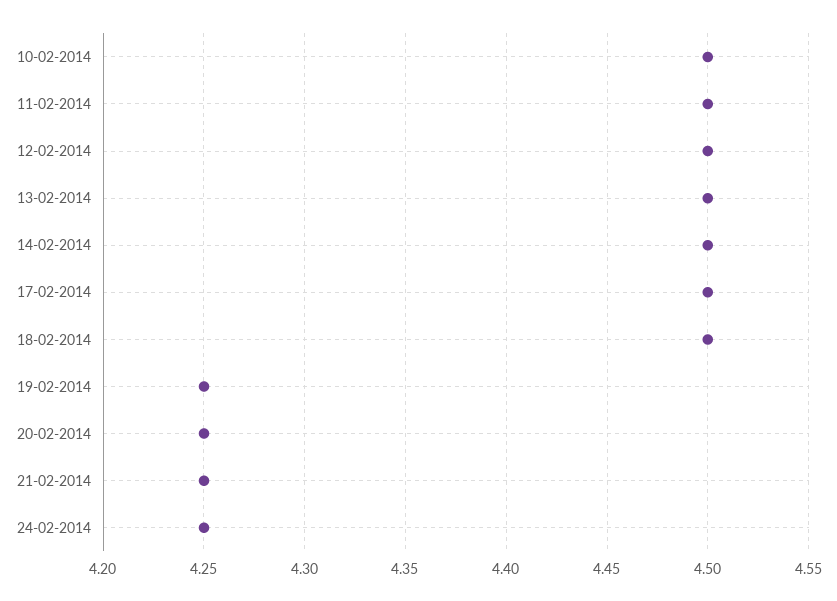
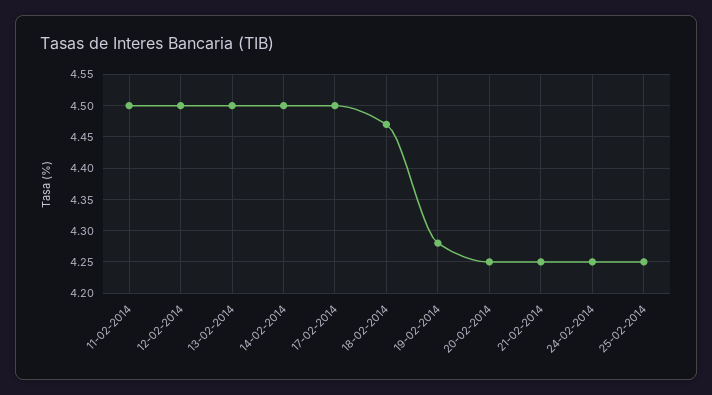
10-02-2014: 4.5 -> none
18-02-2014: 4.5 -> 4.47
19-02-2014: 4.25 -> 4.28
25-02-2014: none -> 4.25

